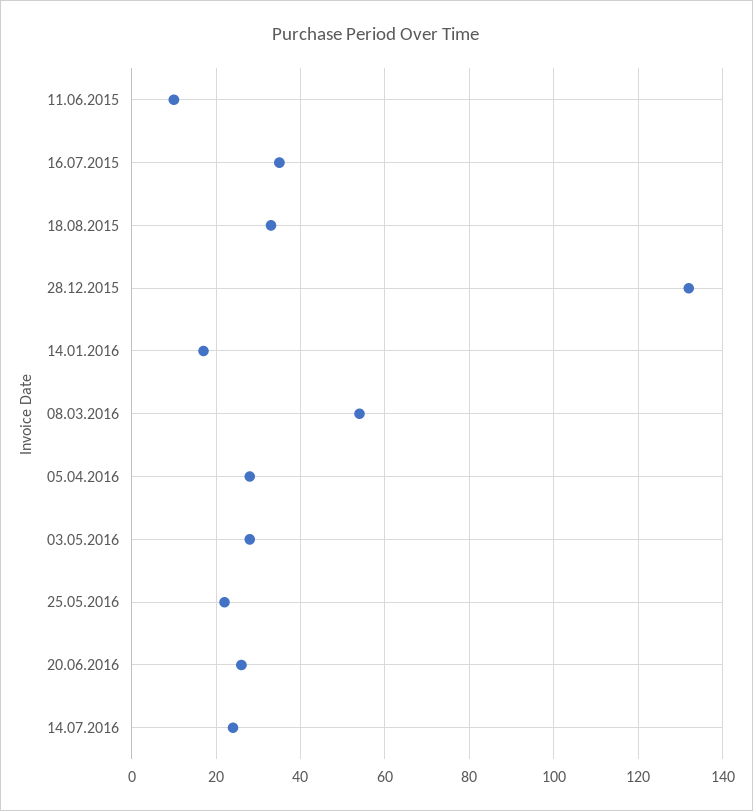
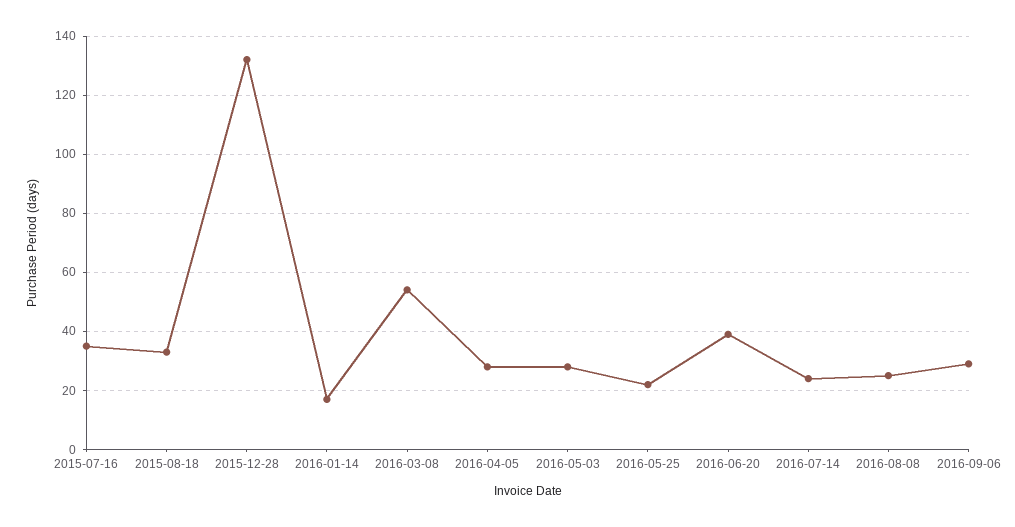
11.06.2015: 10 -> none
20.06.2016: 25 -> 40
2016-08-08: none -> 25
2016-09-06: none -> 30

